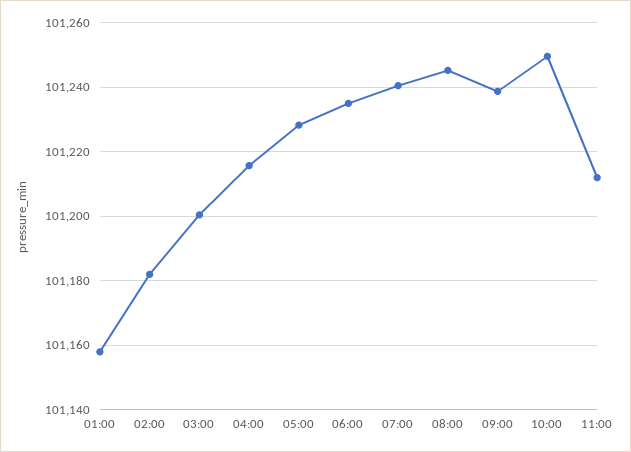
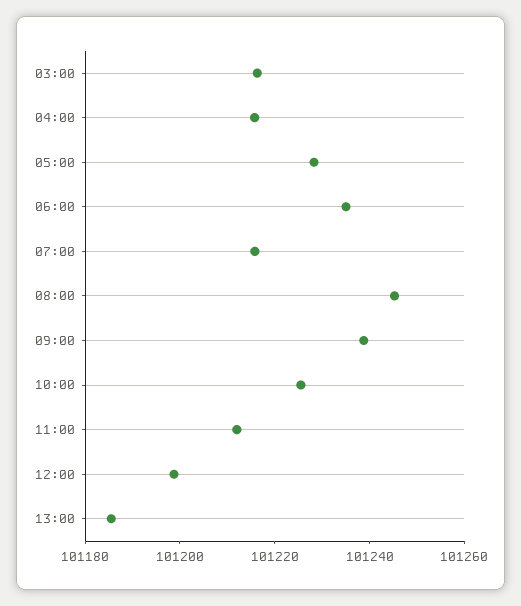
01:00: 101158 -> none
02:00: 101182 -> none
03:00: 101200 -> 101215
07:00: 101240 -> 101215
10:00: 101250 -> 101225
12:00: none -> 101200
13:00: none -> 101185

